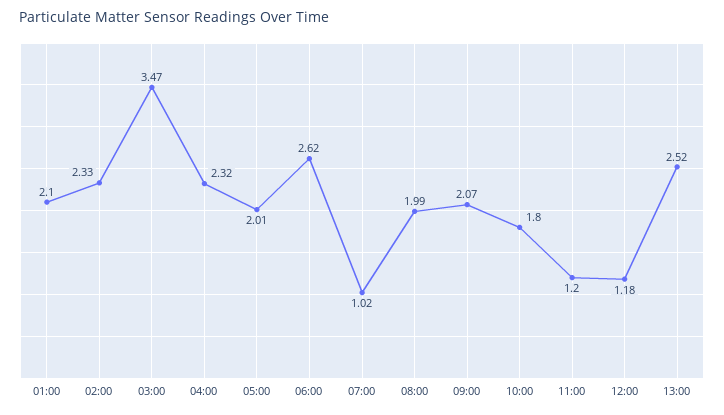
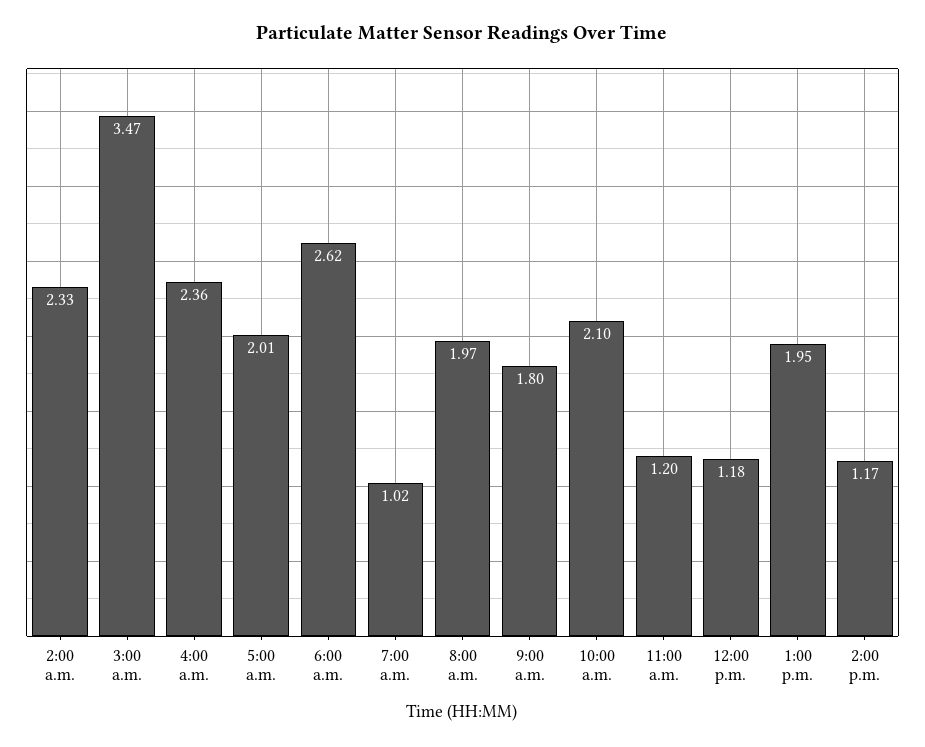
01:00: 2.1 -> none
04:00: 2.32 -> 2.36
08:00: 1.99 -> 1.97
09:00: 2.07 -> 1.8
10:00: 1.8 -> 2.1
13:00: 2.52 -> 1.95
2:00 p.m.: none -> 1.17

